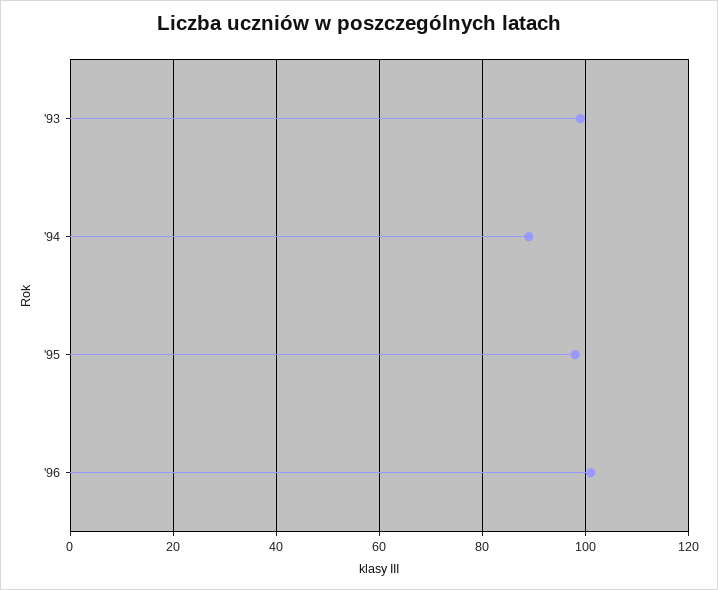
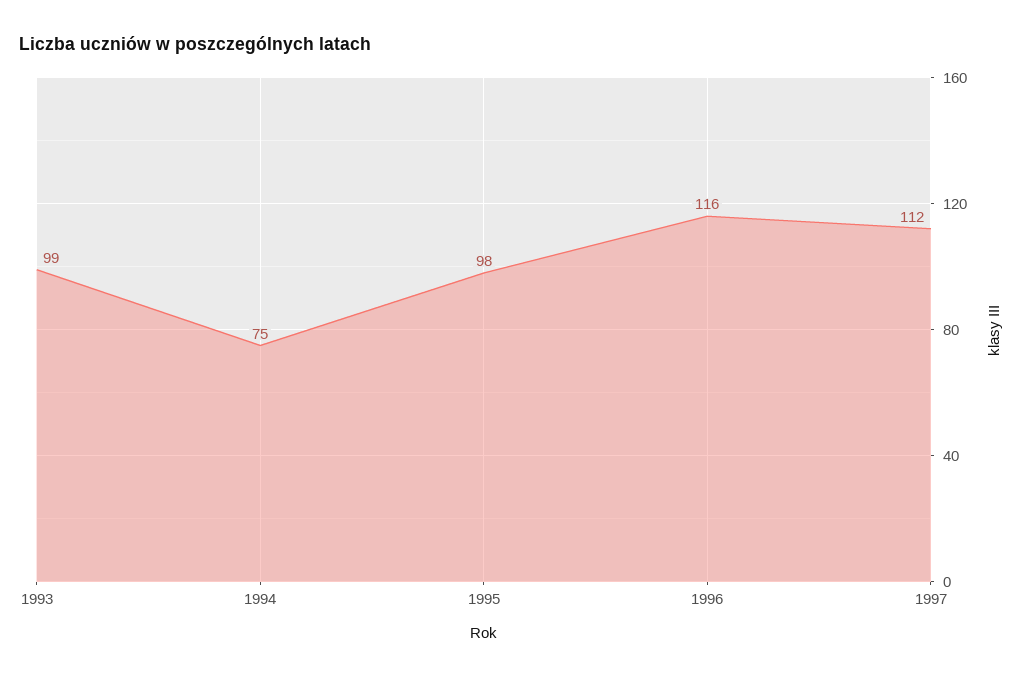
'94: 90 -> 75
'96: 100 -> 116
1997: none -> 112

